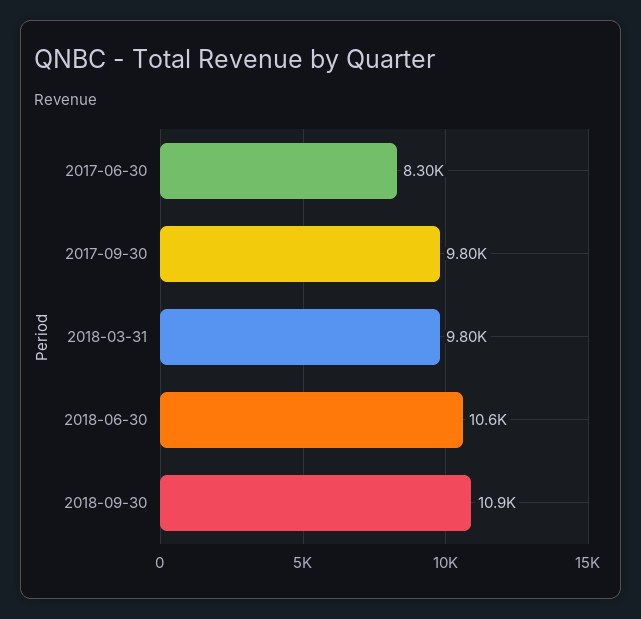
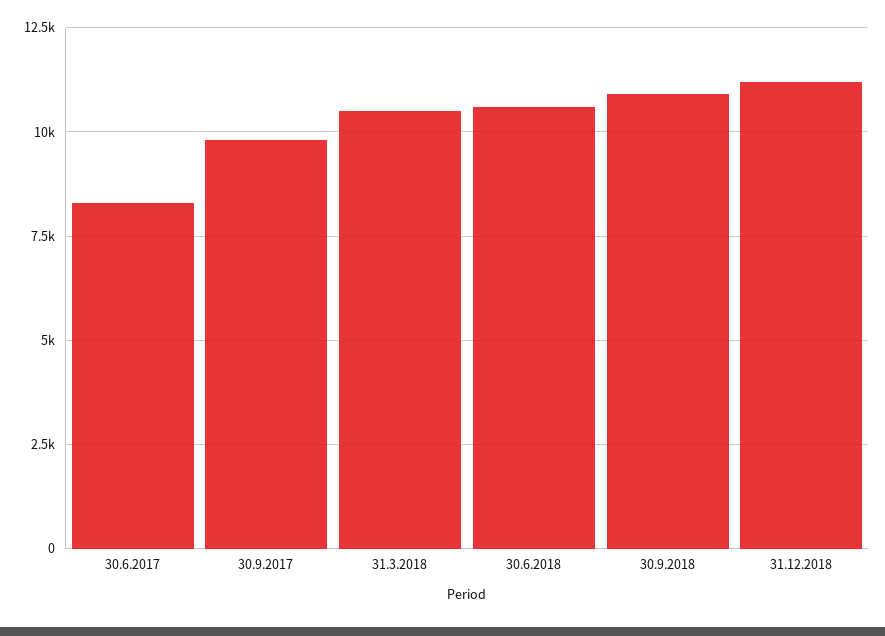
2018-03-31: 9800 -> 10500
31.12.2018: none -> 11250

